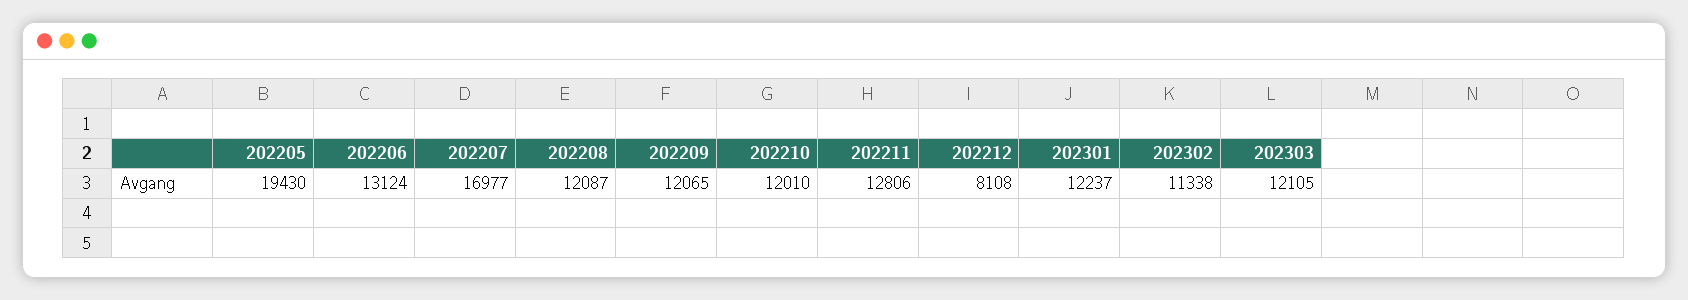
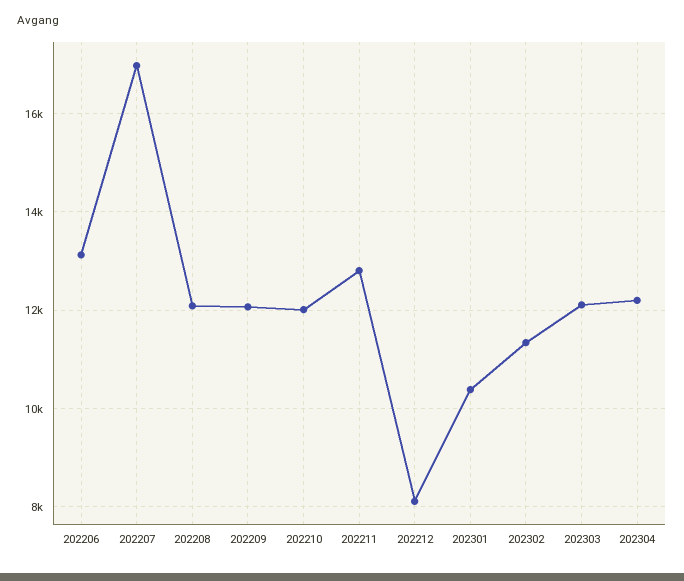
202205: 19430 -> none
202301: 12237 -> 10400
202304: none -> 12200

